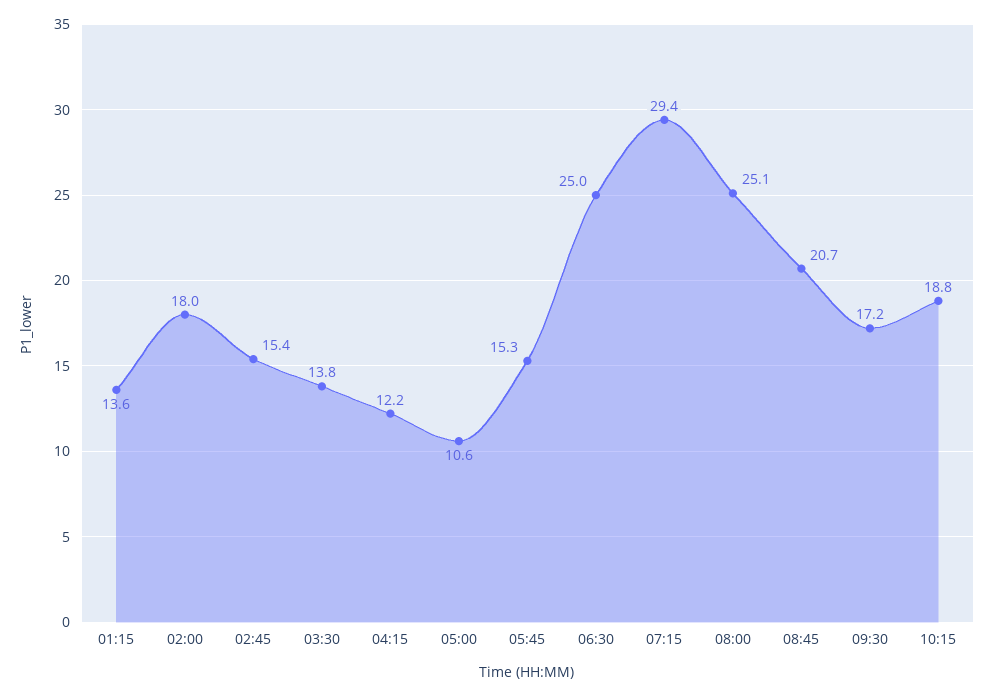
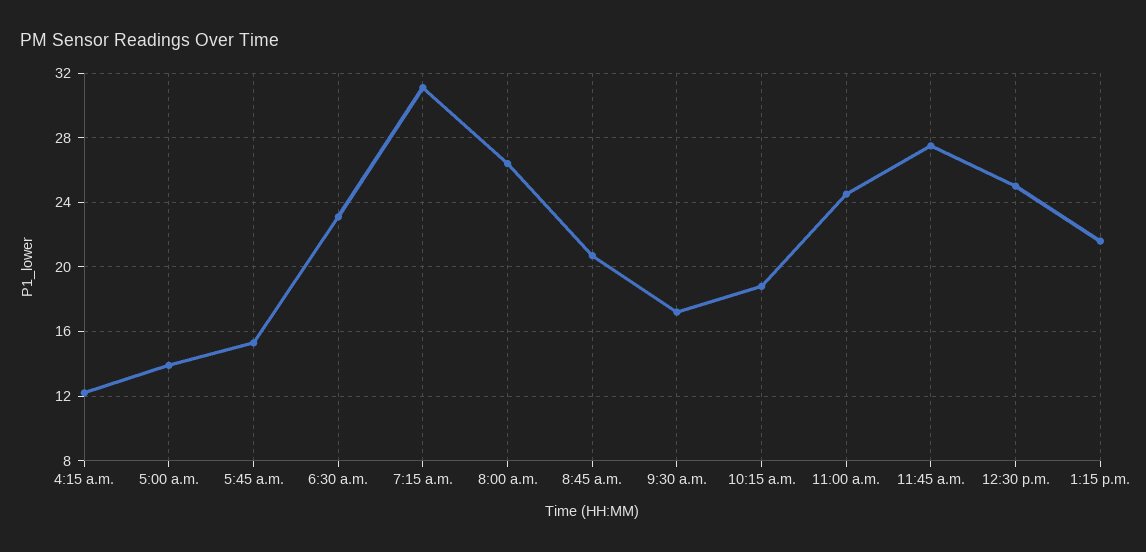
01:15: 13.6 -> none
02:00: 18 -> none
02:45: 15.4 -> none
03:30: 13.8 -> none
05:00: 10.6 -> 14
06:30: 25 -> 23
07:15: 29.4 -> 31
08:00: 25.1 -> 26.5
11:00 a.m.: none -> 24.5
11:45 a.m.: none -> 27.5
12:30 p.m.: none -> 25
1:15 p.m.: none -> 21.5

